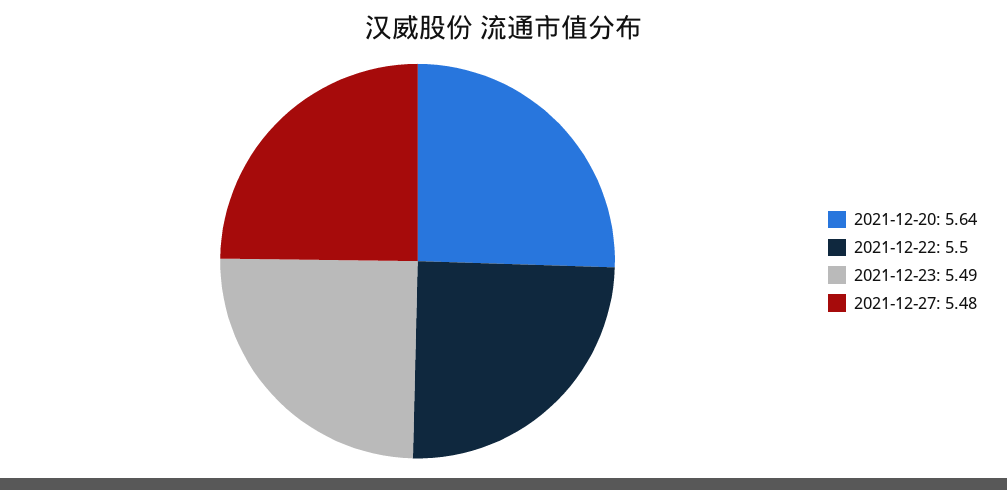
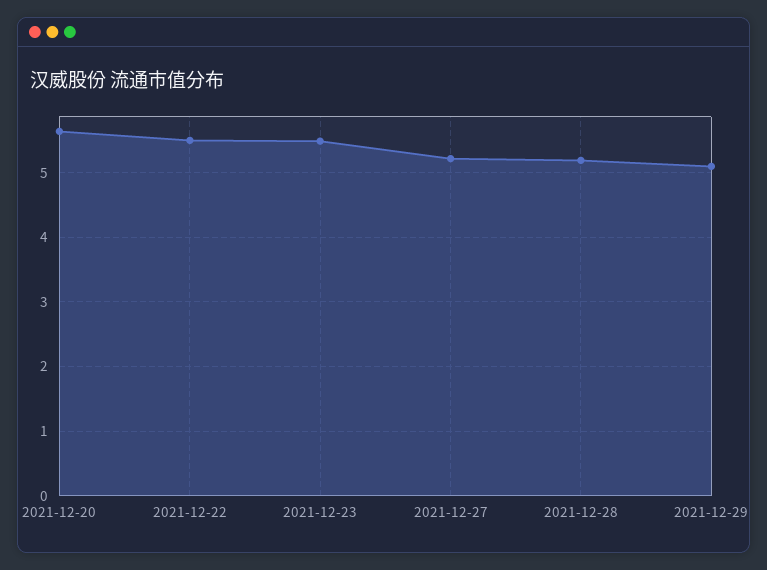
2021-12-27: 5.48 -> 5.2
2021-12-28: none -> 5.2
2021-12-29: none -> 5.1

